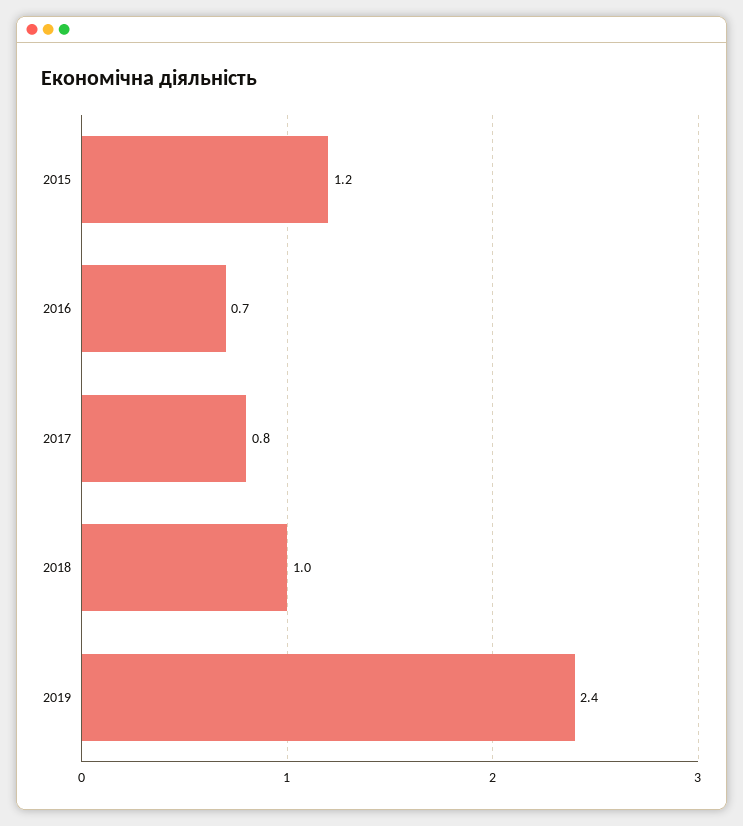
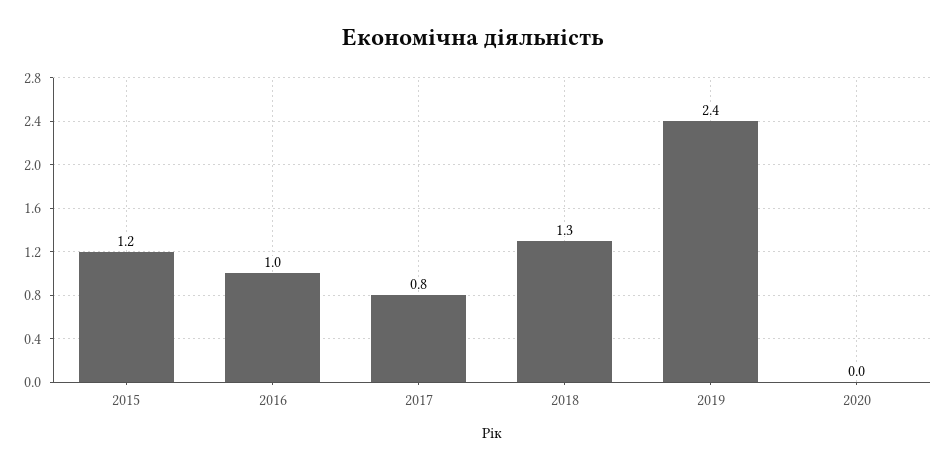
2016: 0.7 -> 1
2018: 1 -> 1.3
2020: none -> 0

